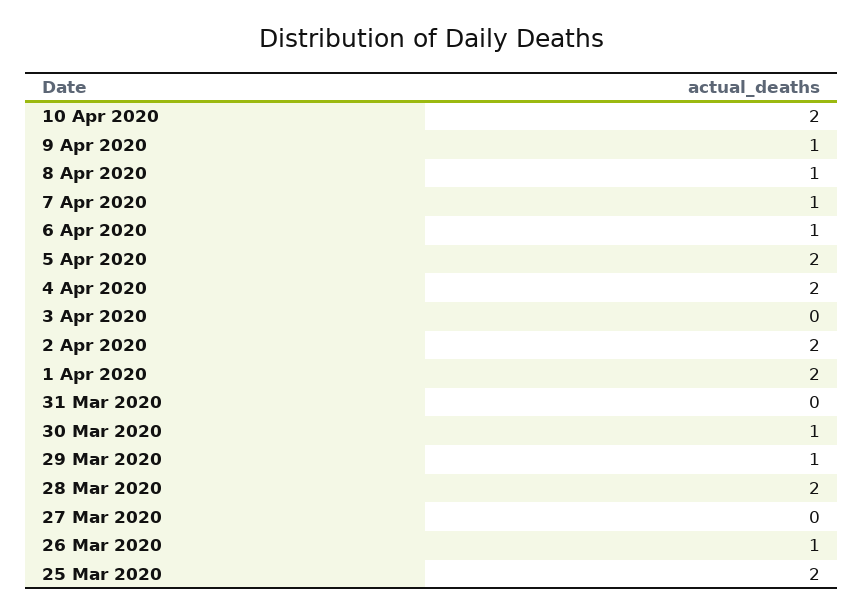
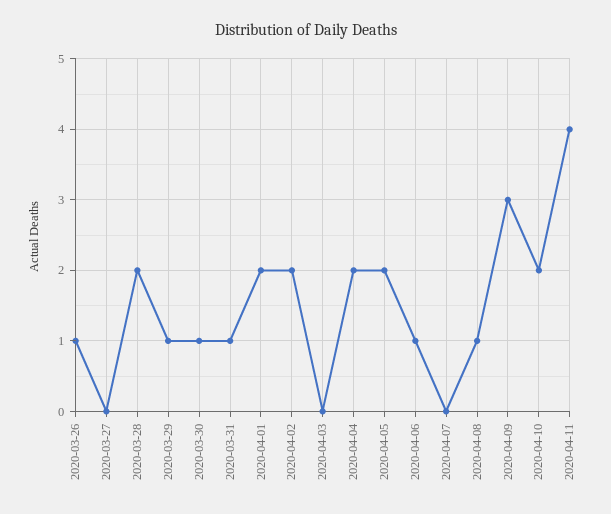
9 Apr 2020: 1 -> 3
7 Apr 2020: 1 -> 0
31 Mar 2020: 0 -> 1
25 Mar 2020: 2 -> none
2020-04-11: none -> 4

